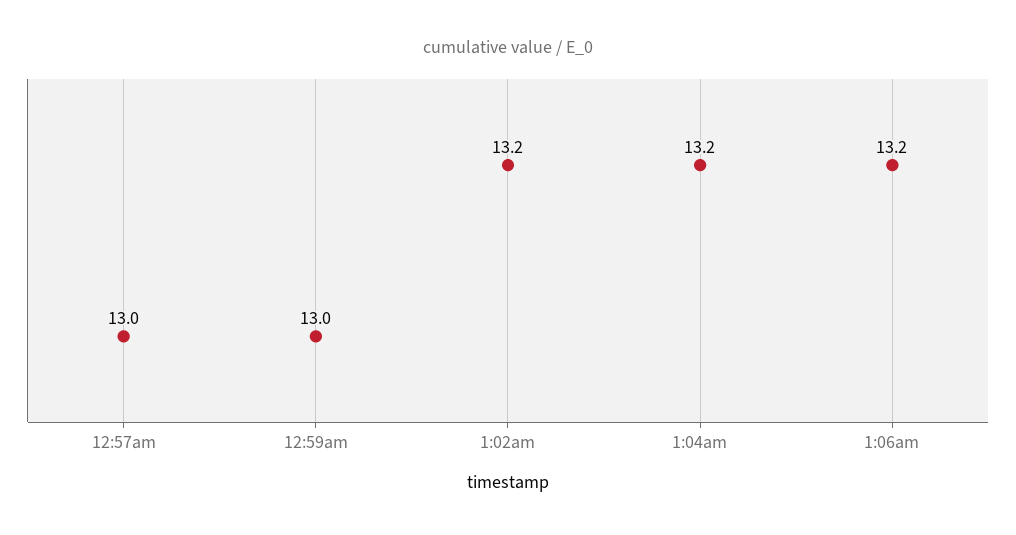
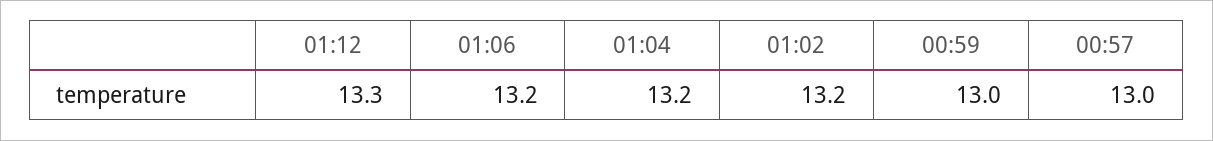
01:12: none -> 13.3

